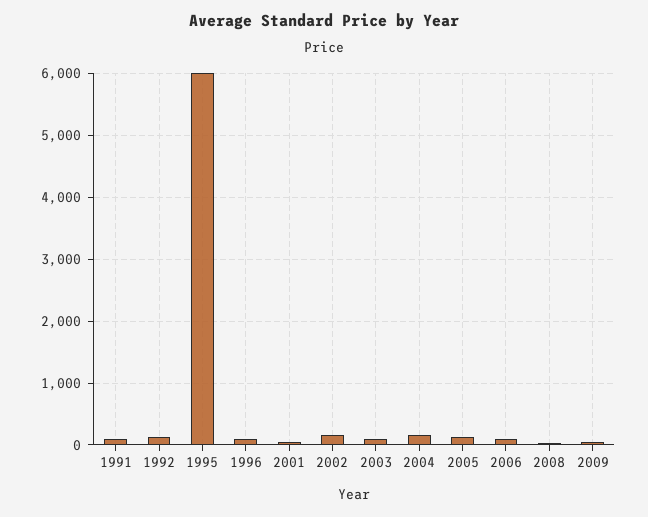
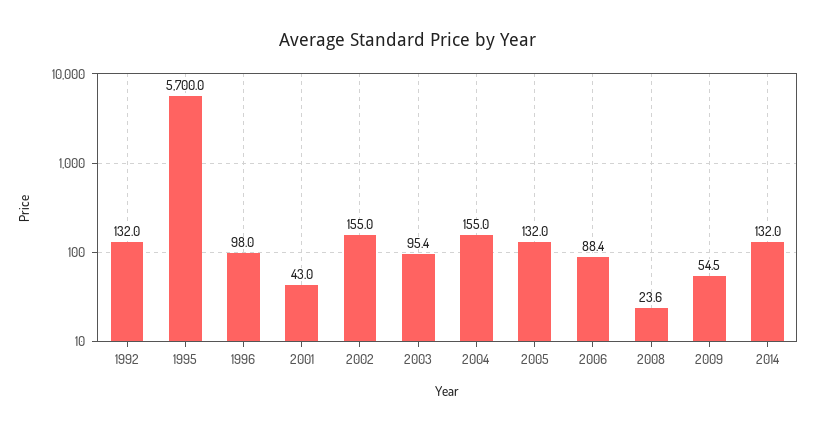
1991: 100 -> none
1995: 6000 -> 5700
2014: none -> 132

